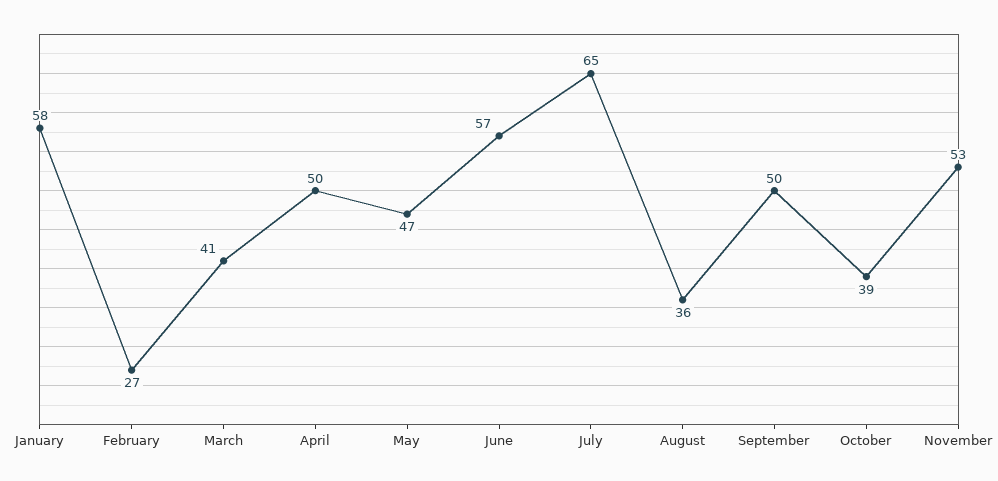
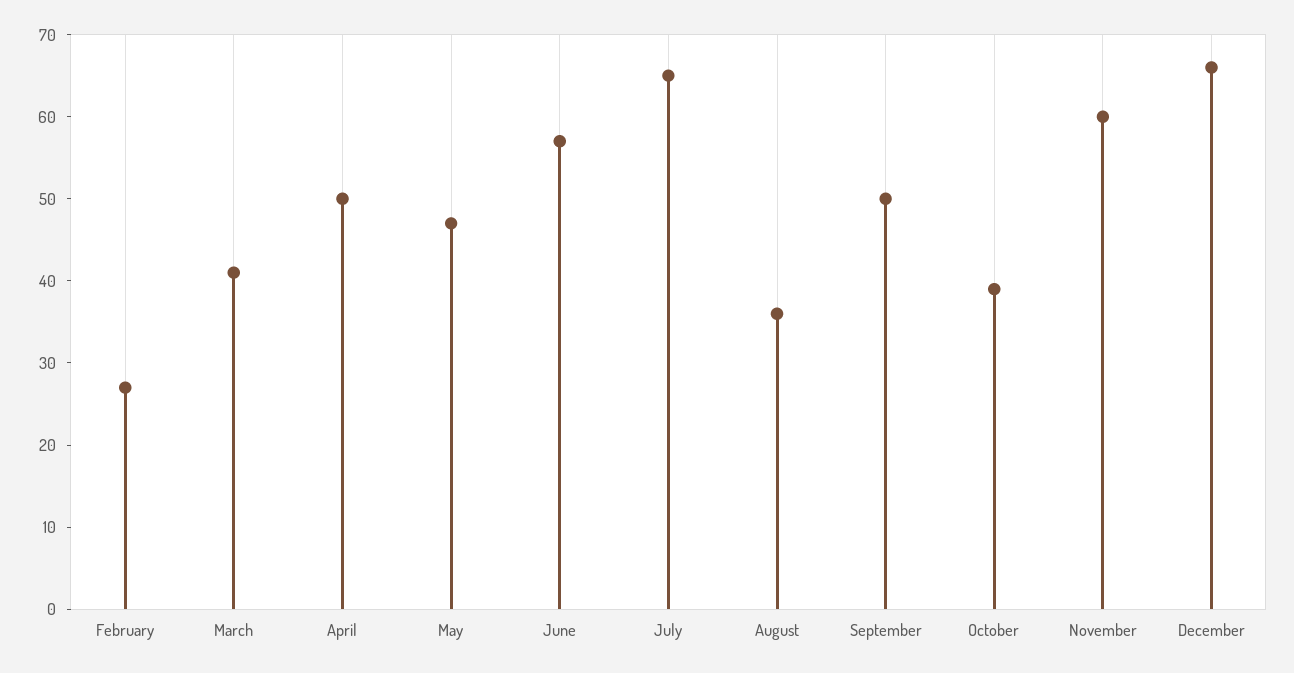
January: 58 -> none
November: 53 -> 60
December: none -> 66

